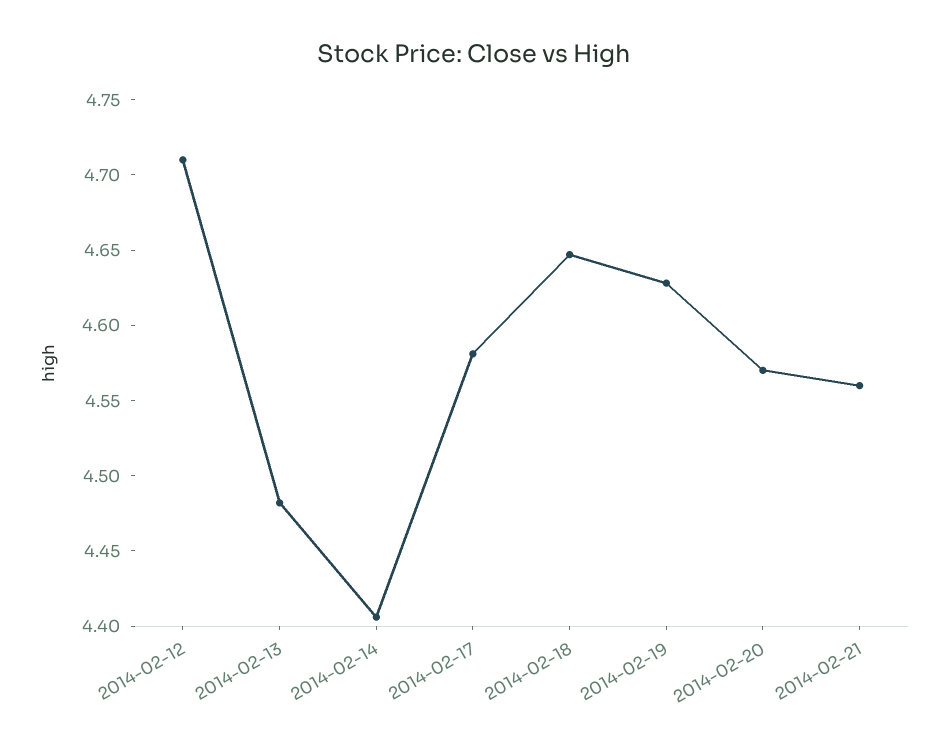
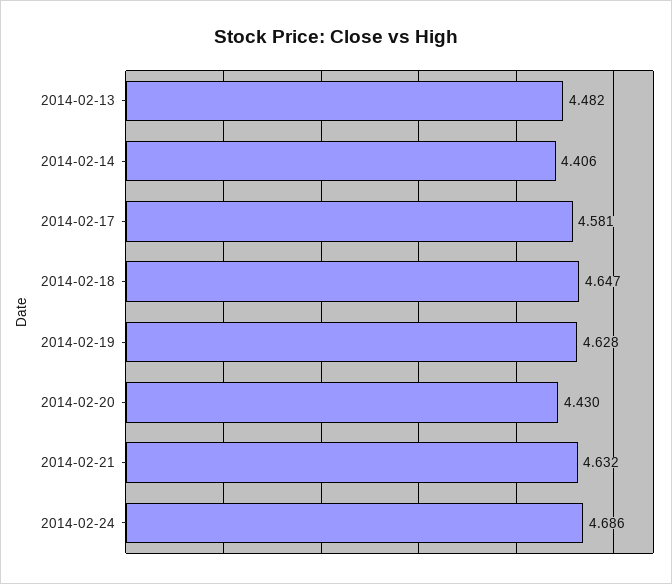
2014-02-12: 4.71 -> none
2014-02-20: 4.57 -> 4.43
2014-02-21: 4.56 -> 4.632
2014-02-24: none -> 4.686

